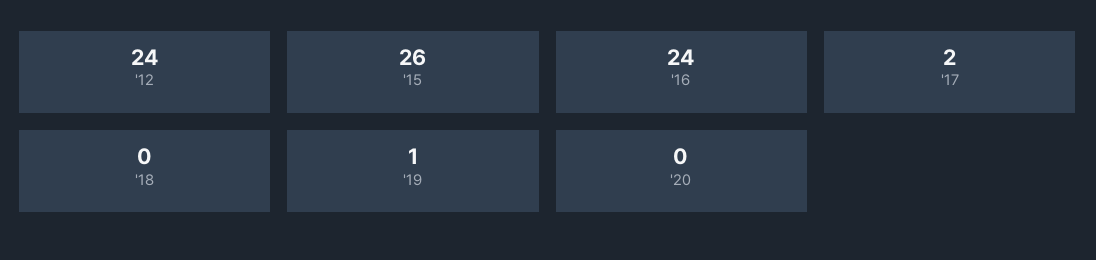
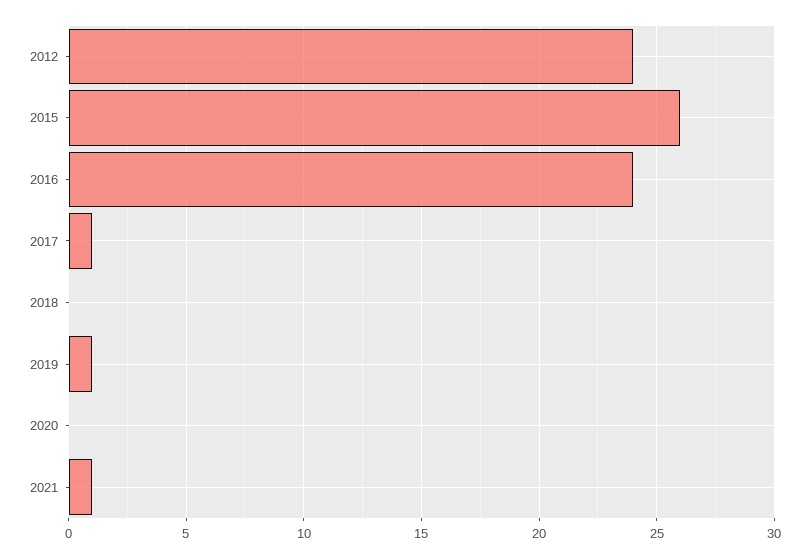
'17: 2 -> 1
2021: none -> 1

